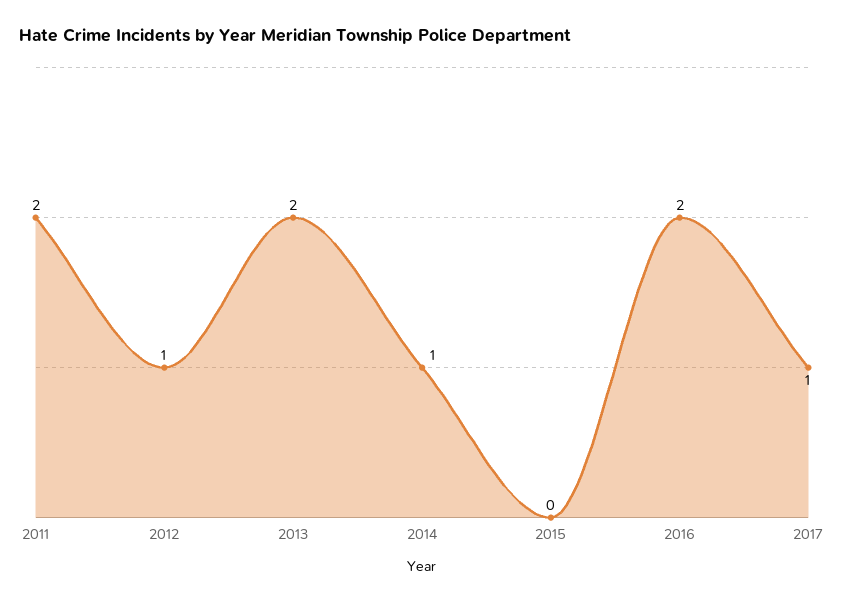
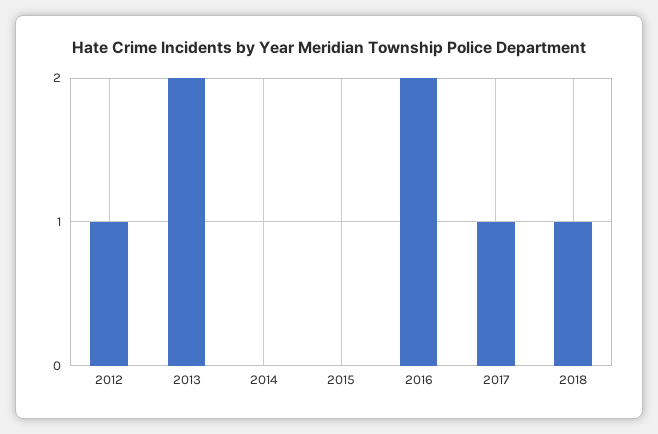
2011: 2 -> none
2014: 1 -> 0
2018: none -> 1

